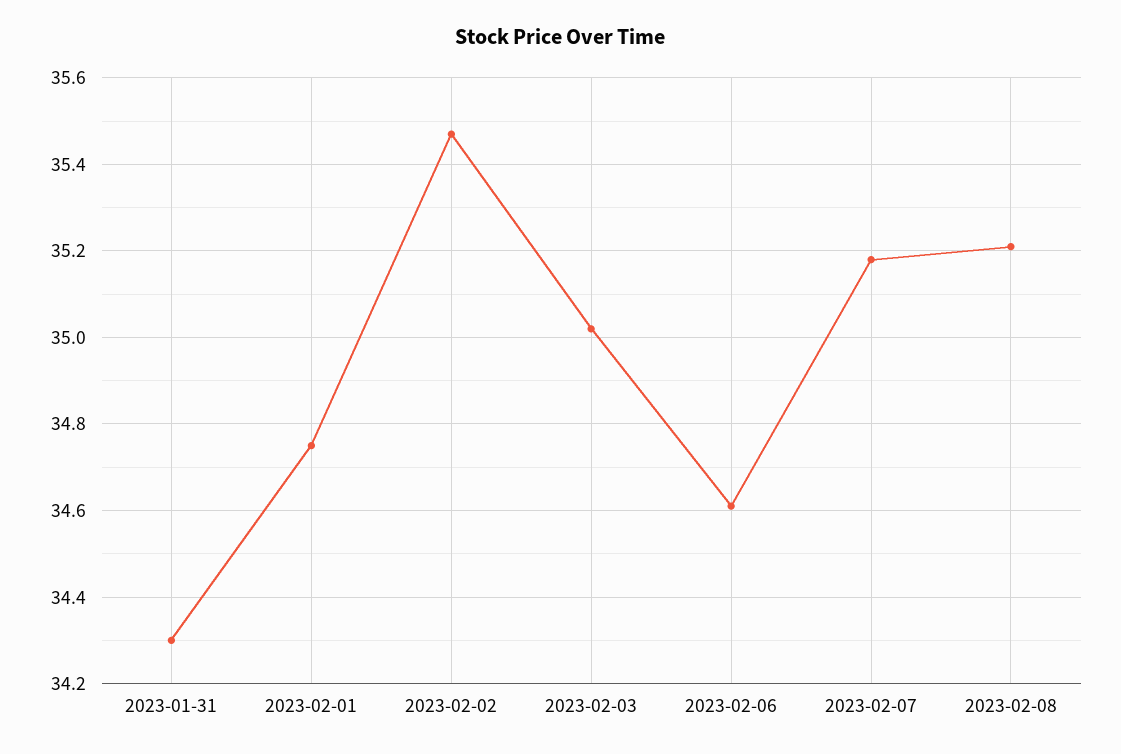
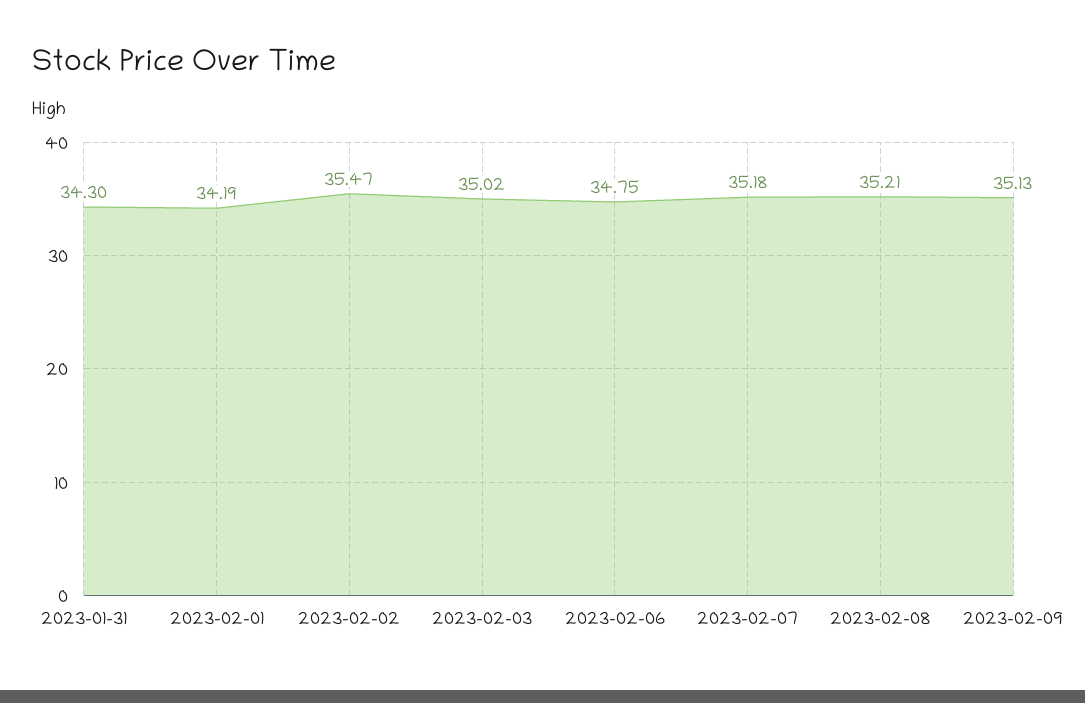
2023-02-01: 34.75 -> 34.19
2023-02-06: 34.6 -> 34.75
2023-02-09: none -> 35.13

